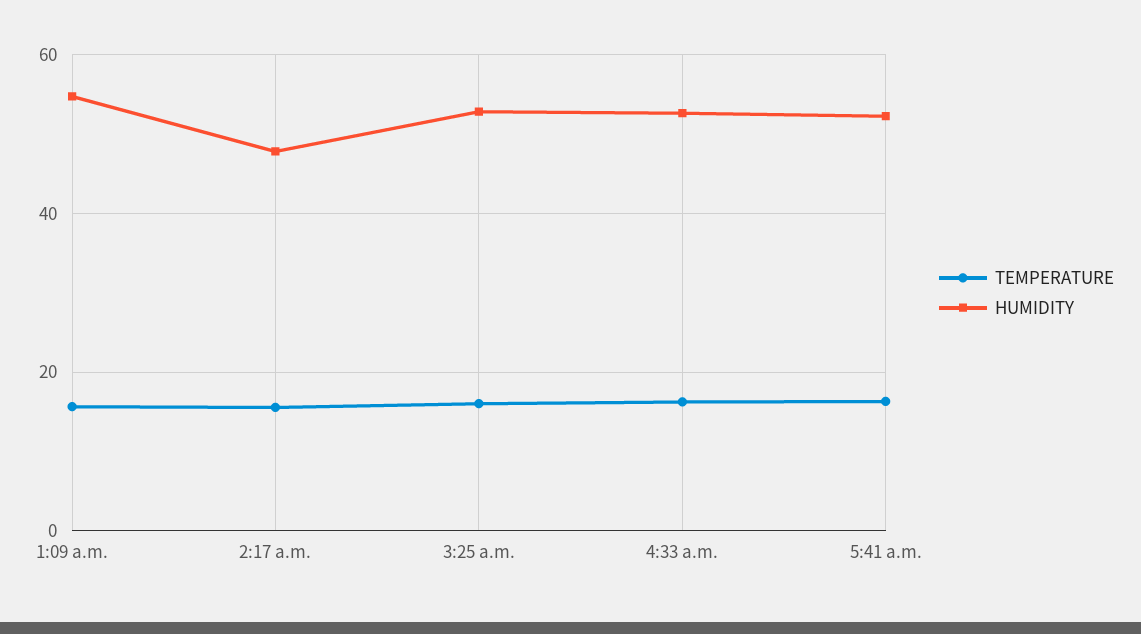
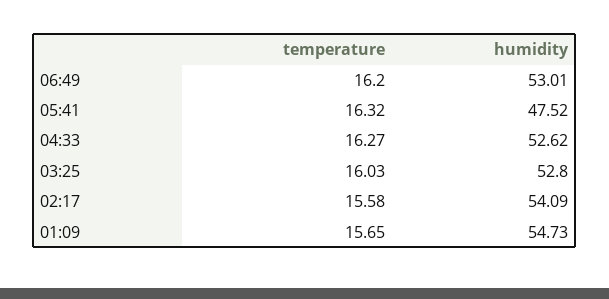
HUMIDITY, 2:17 a.m.: 48 -> 54.09
HUMIDITY, 5:41 a.m.: 52 -> 47.52
TEMPERATURE, 06:49: none -> 16.2
HUMIDITY, 06:49: none -> 53.01

